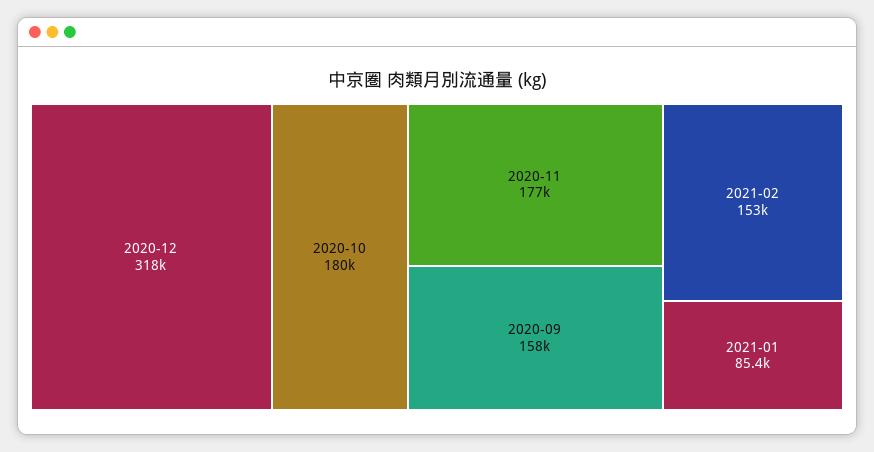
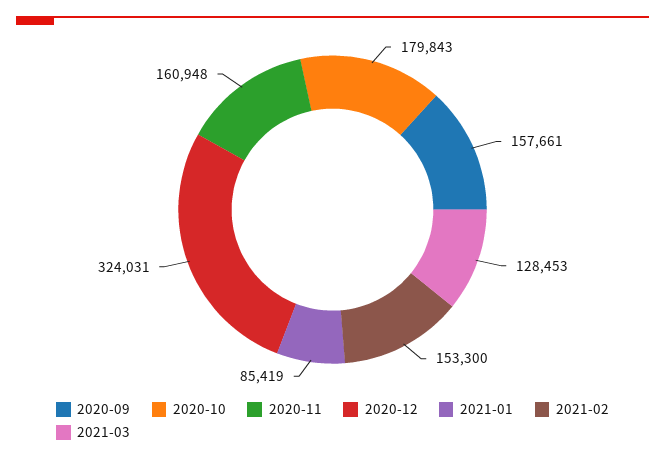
2020-12: 318000 -> 324031
2020-11: 177000 -> 160948
2021-03: none -> 128453

